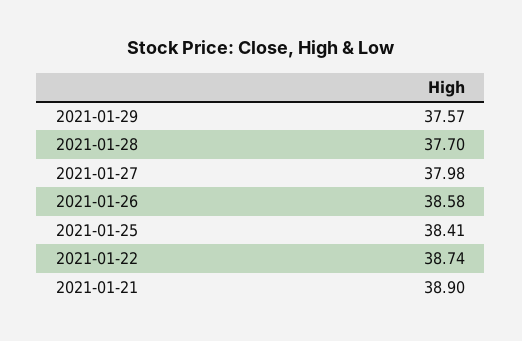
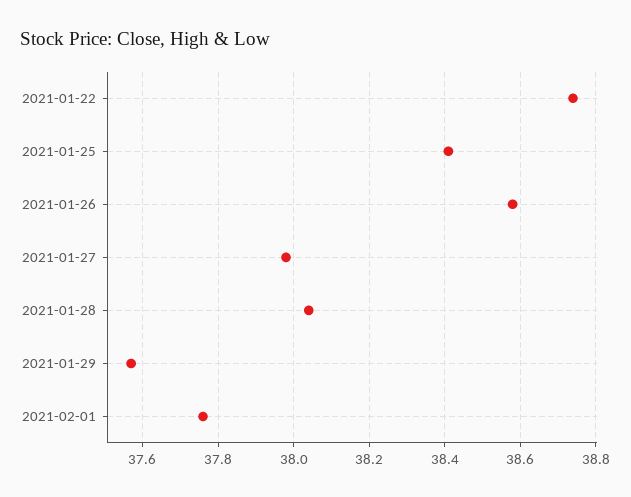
2021-01-28: 37.7 -> 38.05
2021-01-21: 38.9 -> none
2021-02-01: none -> 37.75

